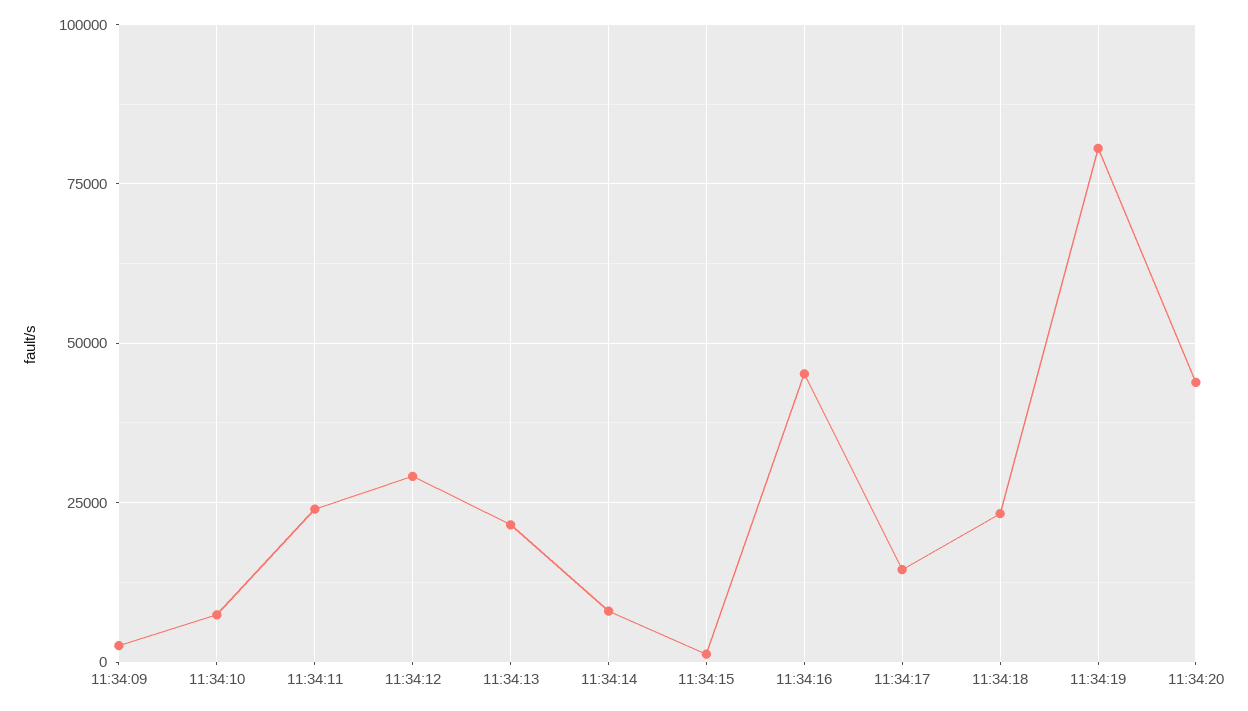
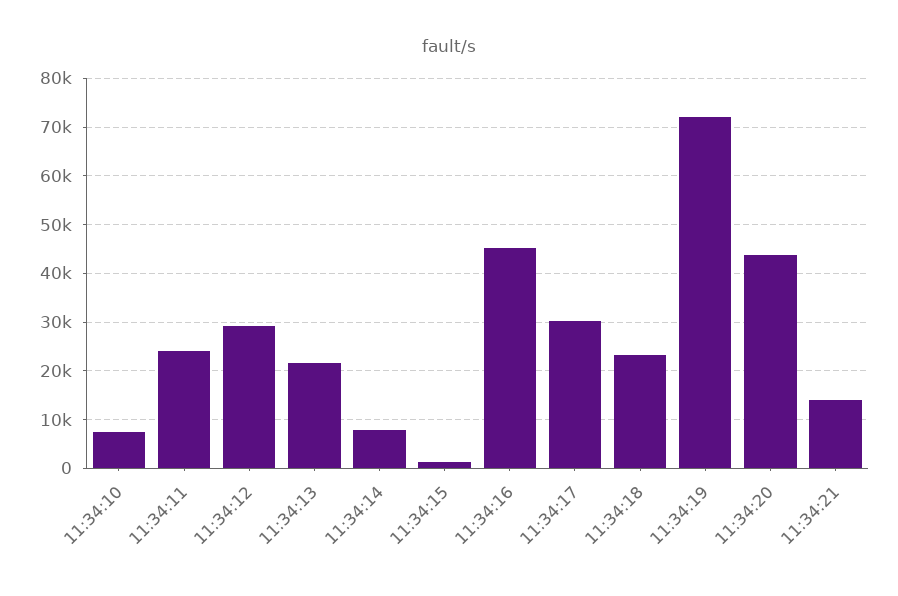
11:34:09: 2500 -> none
11:34:17: 15000 -> 30000
11:34:19: 80000 -> 72000
11:34:21: none -> 14000

